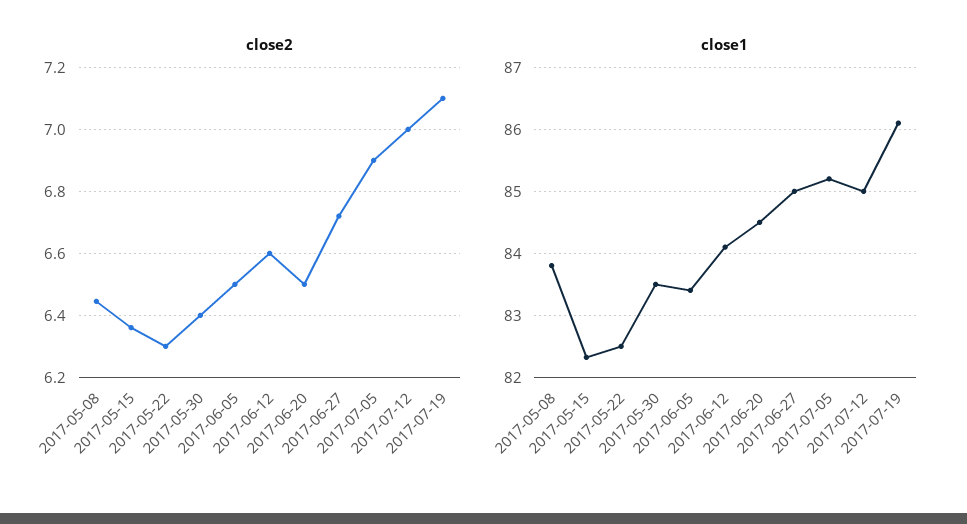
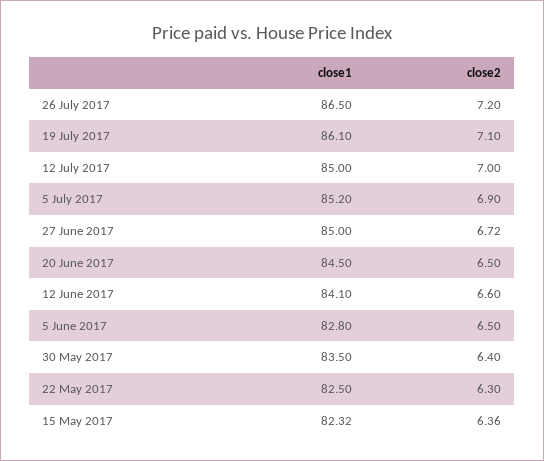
close2, 2017-05-08: 6.44 -> none
close1, 2017-05-08: 83.8 -> none
close1, 2017-06-05: 83.4 -> 82.8
close1, 26 July 2017: none -> 86.5
close2, 26 July 2017: none -> 7.2

